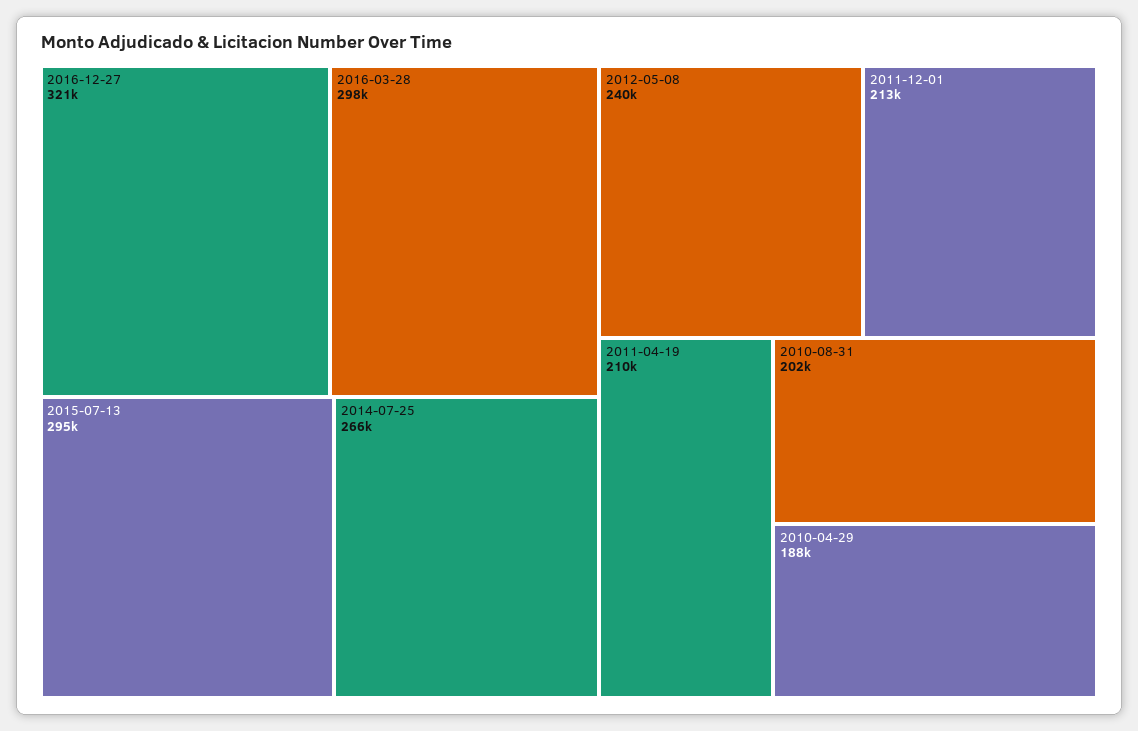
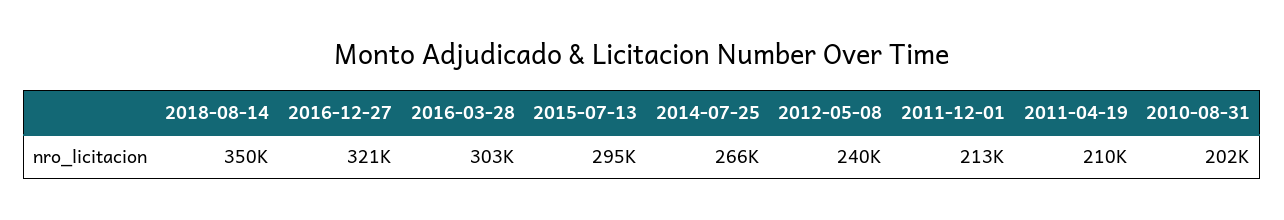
2016-03-28: 298000 -> 303000
2010-04-29: 188000 -> none
2018-08-14: none -> 350000

